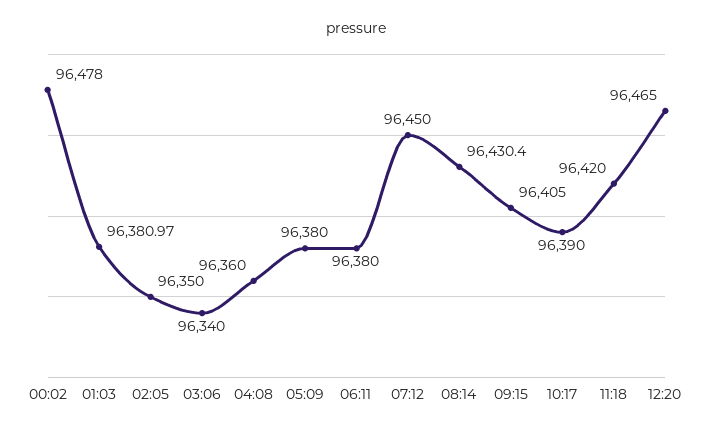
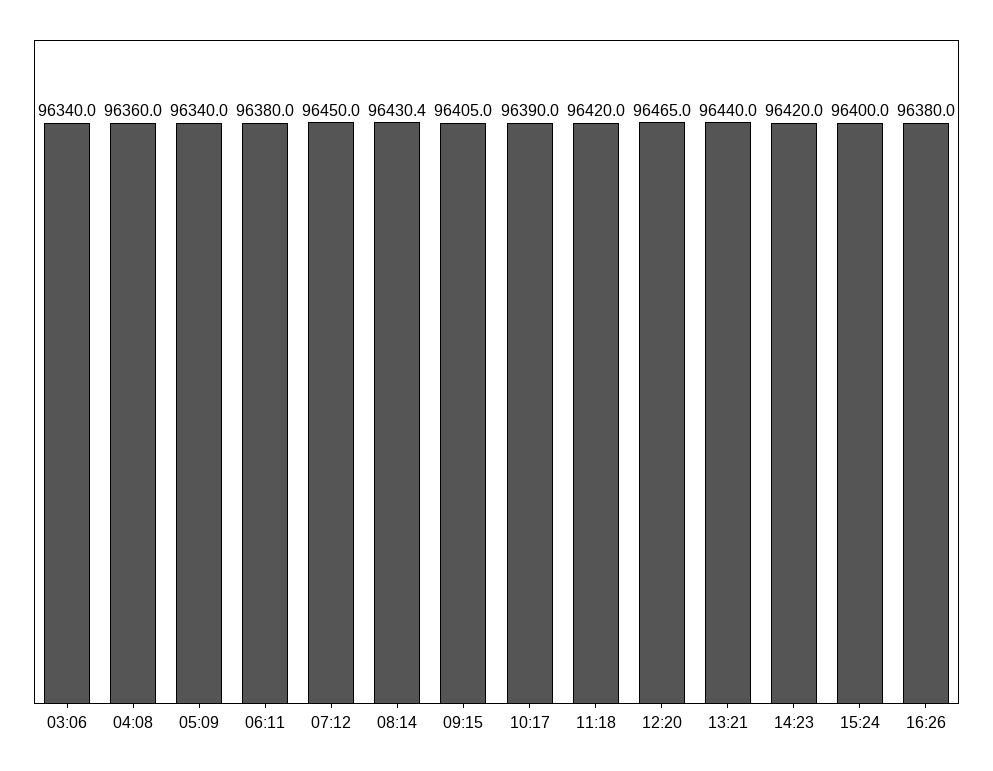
00:02: 96478 -> none
01:03: 96380.97 -> none
02:05: 96350 -> none
05:09: 96380 -> 96340
13:21: none -> 96440
14:23: none -> 96420
15:24: none -> 96400
16:26: none -> 96380

